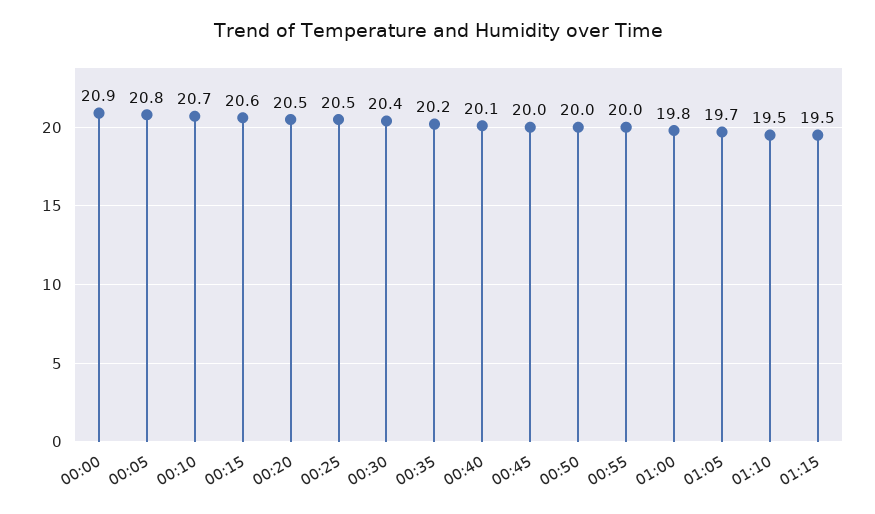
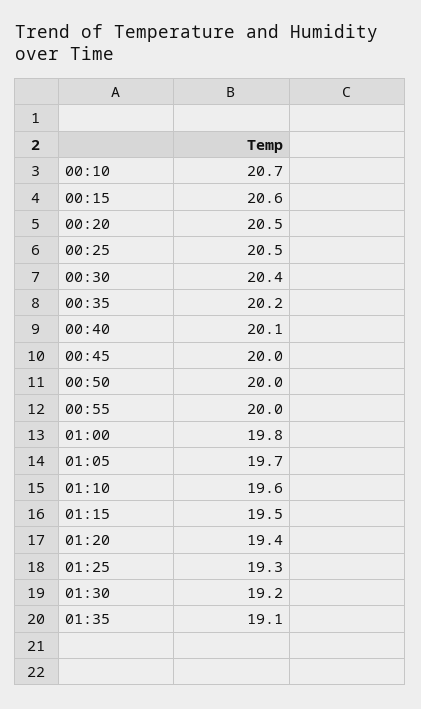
00:00: 20.9 -> none
00:05: 20.8 -> none
01:10: 19.5 -> 19.6
01:20: none -> 19.4
01:25: none -> 19.3
01:30: none -> 19.2
01:35: none -> 19.1

